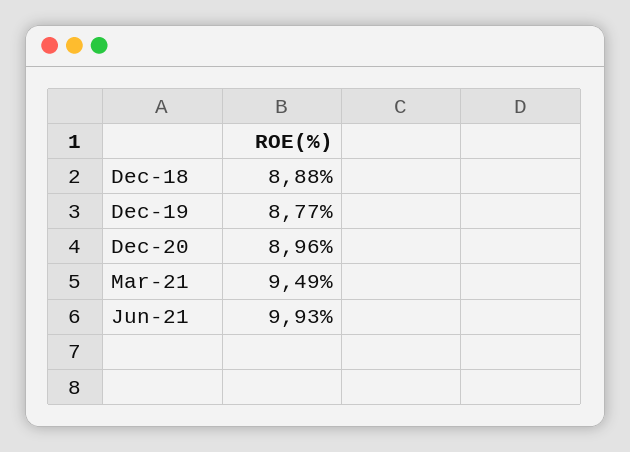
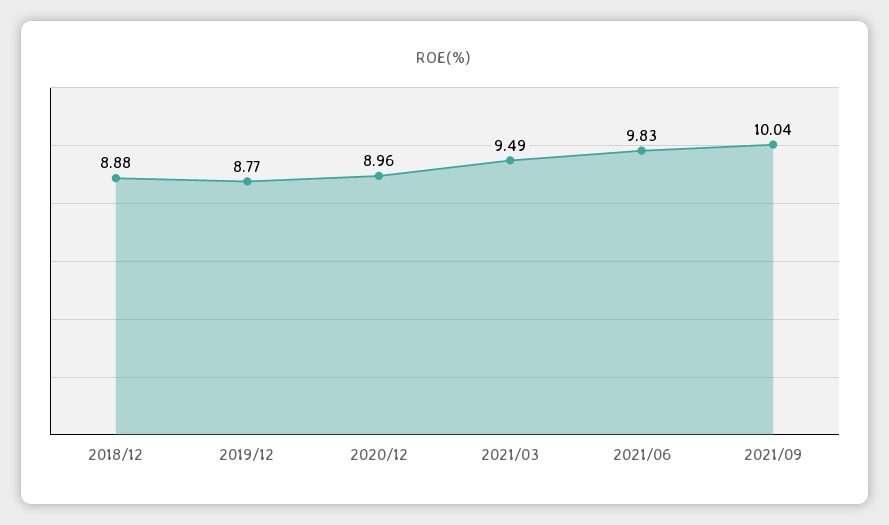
Jun-21: 9.93 -> 9.83
2021/09: none -> 10.04

